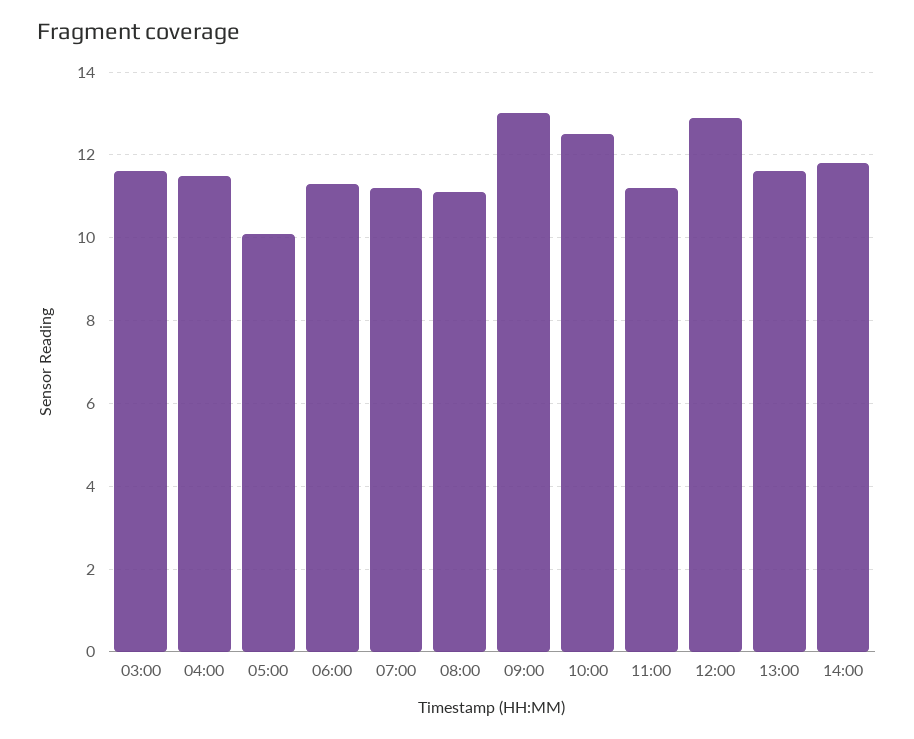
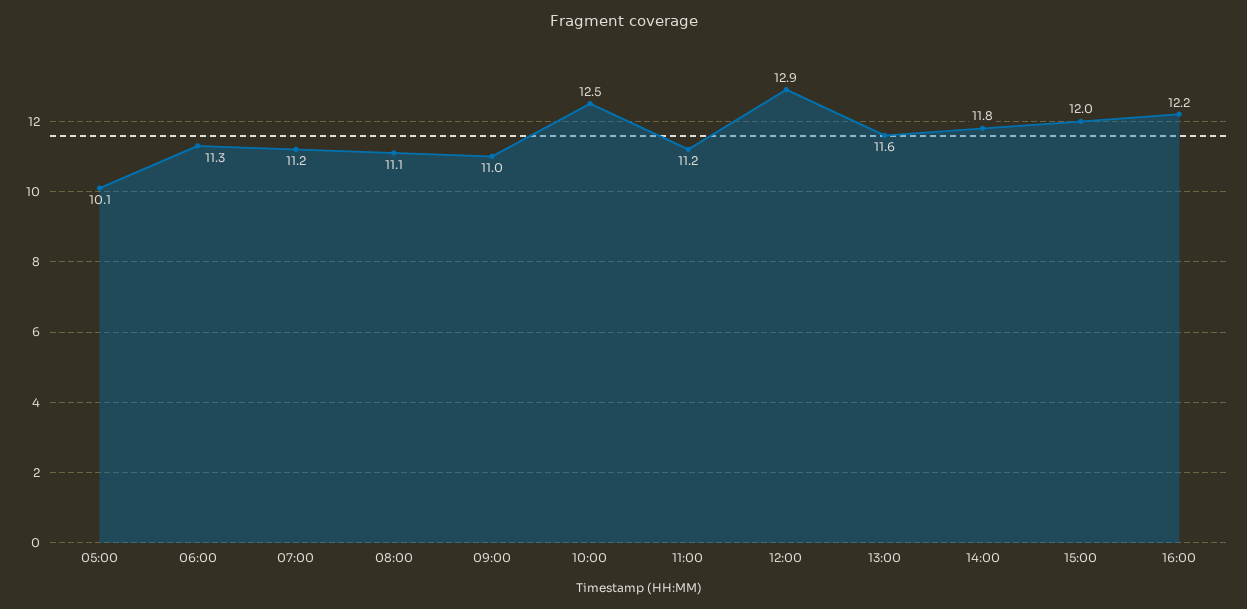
03:00: 11.5 -> none
04:00: 11.5 -> none
09:00: 13 -> 11
15:00: none -> 12
16:00: none -> 12.2

